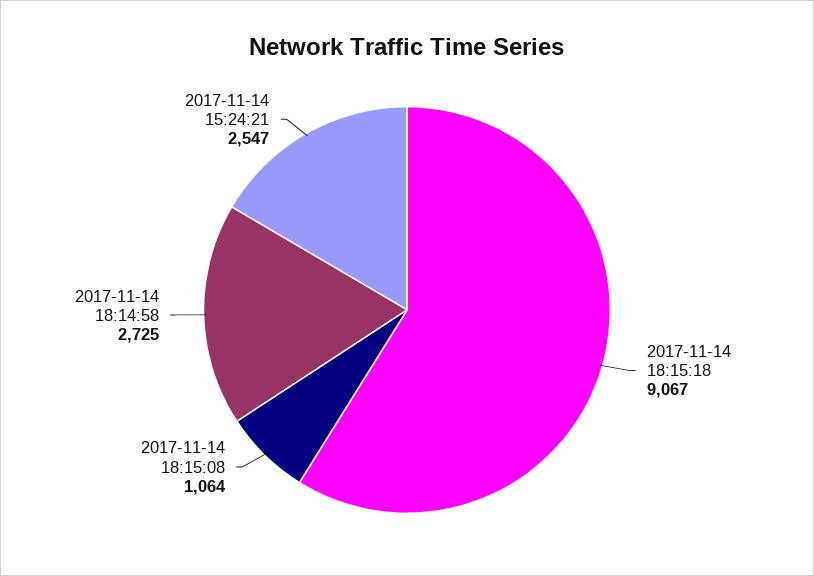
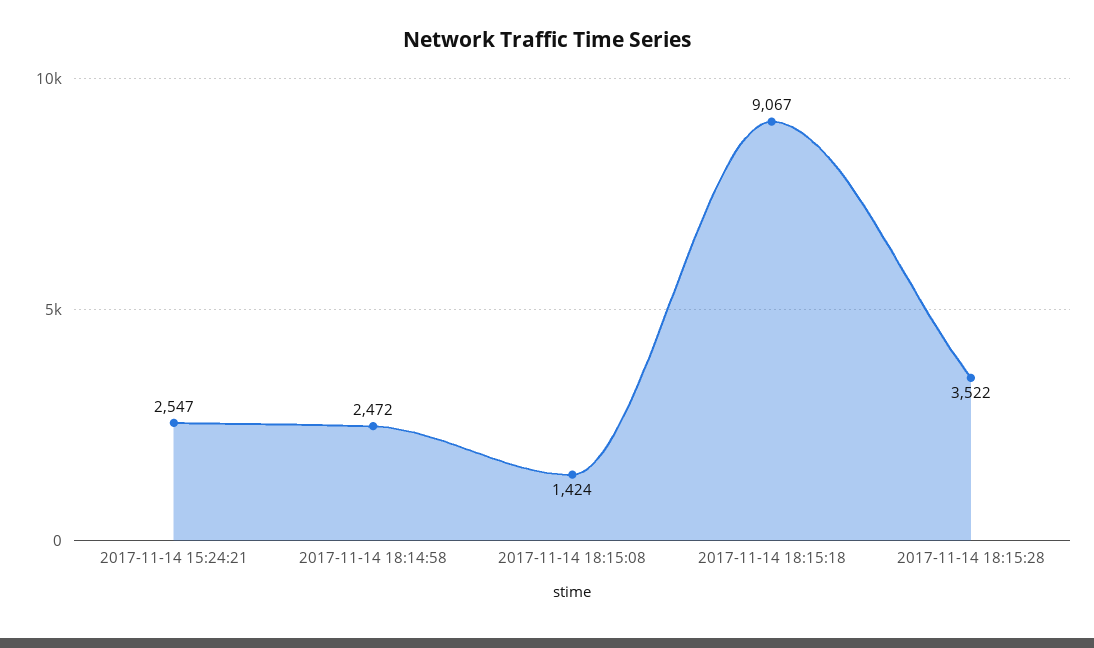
2017-11-14 18:15:08: 1064 -> 1424
2017-11-14 18:14:58: 2725 -> 2472
2017-11-14 18:15:28: none -> 3522

